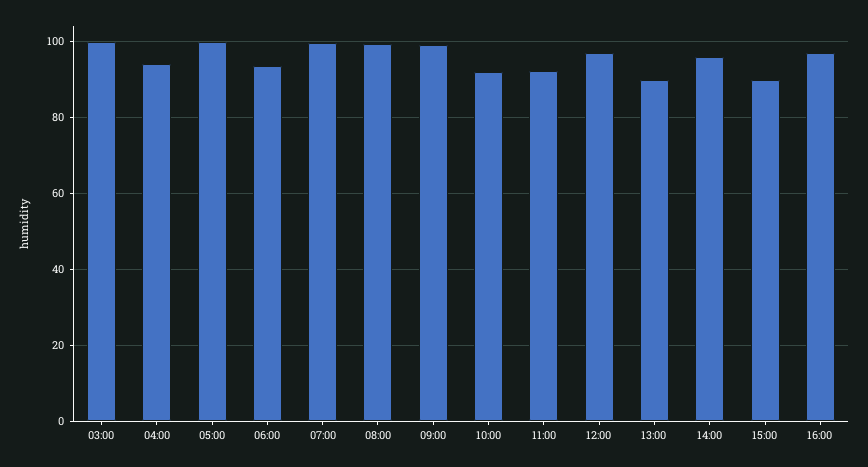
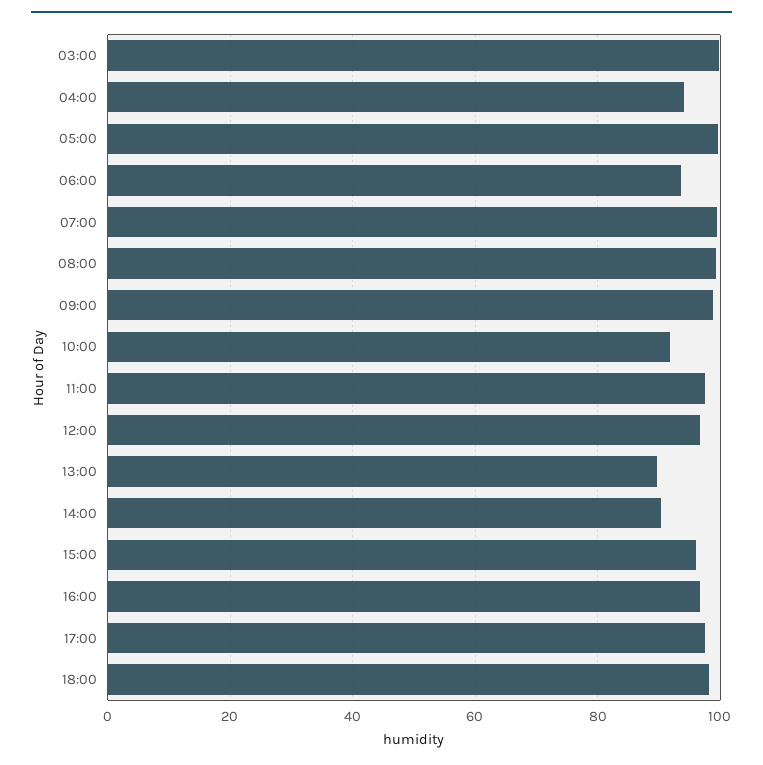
11:00: 92 -> 98
14:00: 96 -> 90
15:00: 90 -> 96
17:00: none -> 98
18:00: none -> 98

